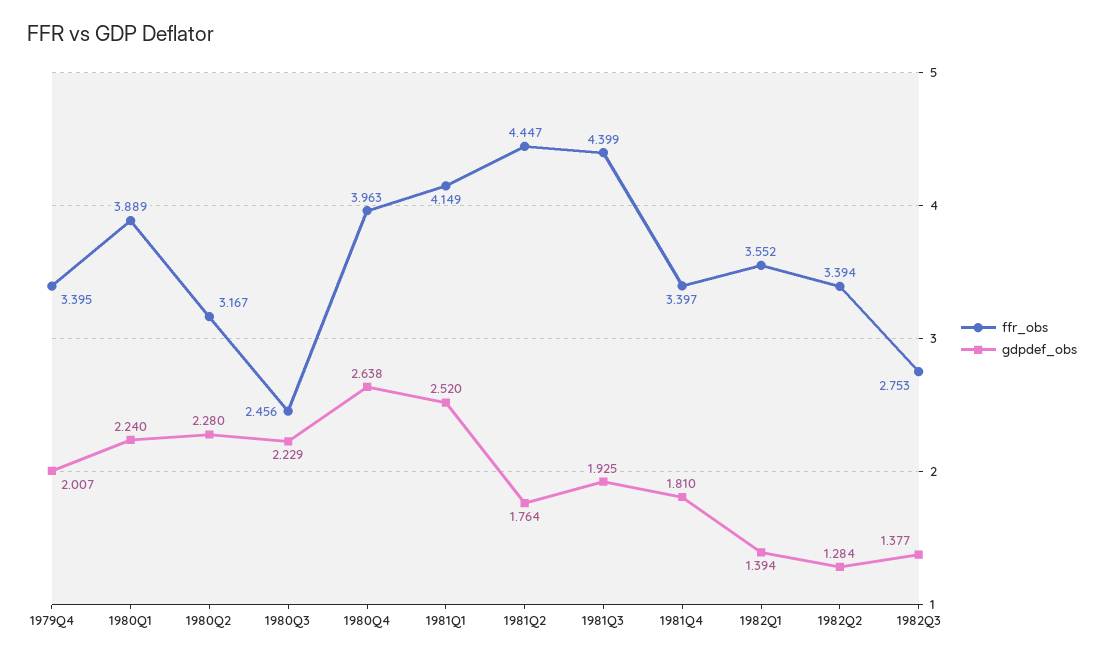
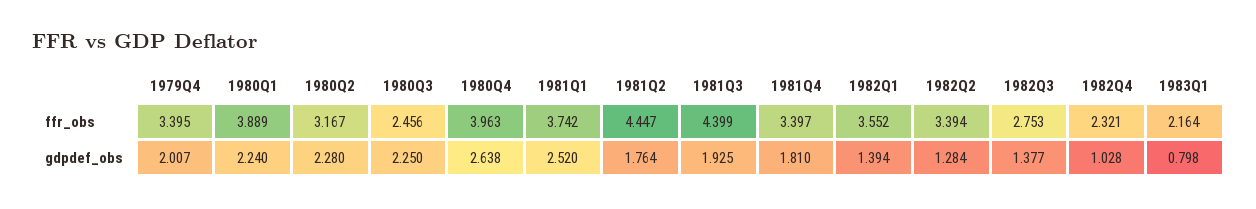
gdpdef_obs, 1980Q3: 2.229 -> 2.25
ffr_obs, 1981Q1: 4.149 -> 3.742
ffr_obs, 1982Q4: none -> 2.321
ffr_obs, 1983Q1: none -> 2.164
gdpdef_obs, 1982Q4: none -> 1.028
gdpdef_obs, 1983Q1: none -> 0.798

